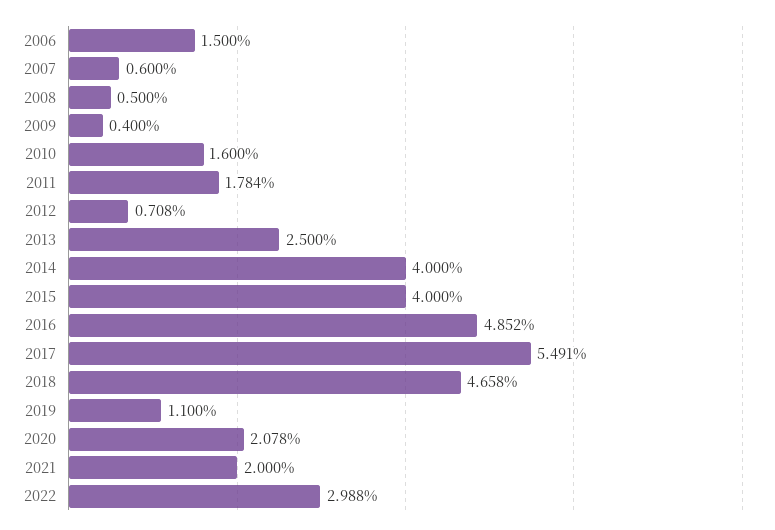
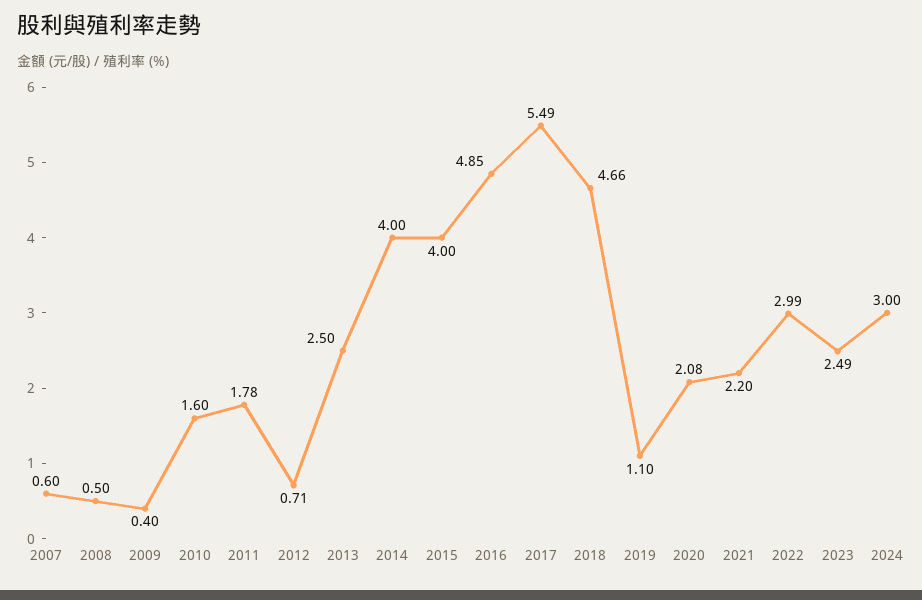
2006: 1.5 -> none
2021: 2 -> 2.2
2023: none -> 2.49
2024: none -> 3

